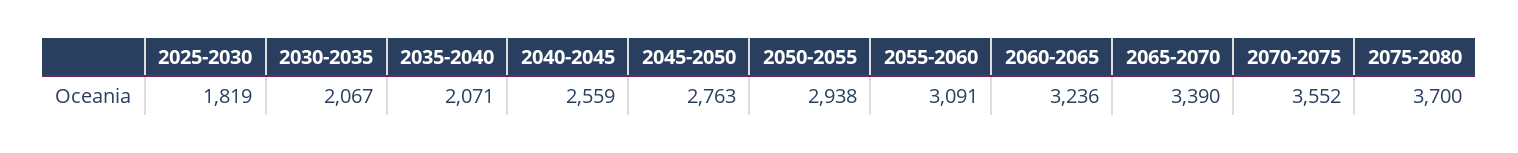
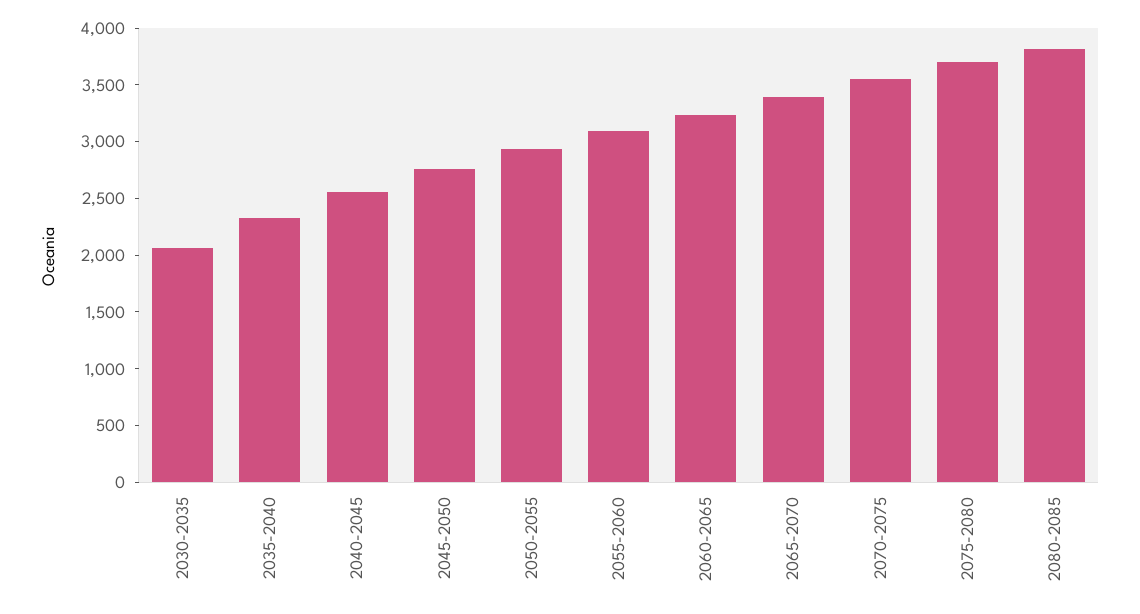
2025-2030: 1819 -> none
2035-2040: 2071 -> 2300
2080-2085: none -> 3800

